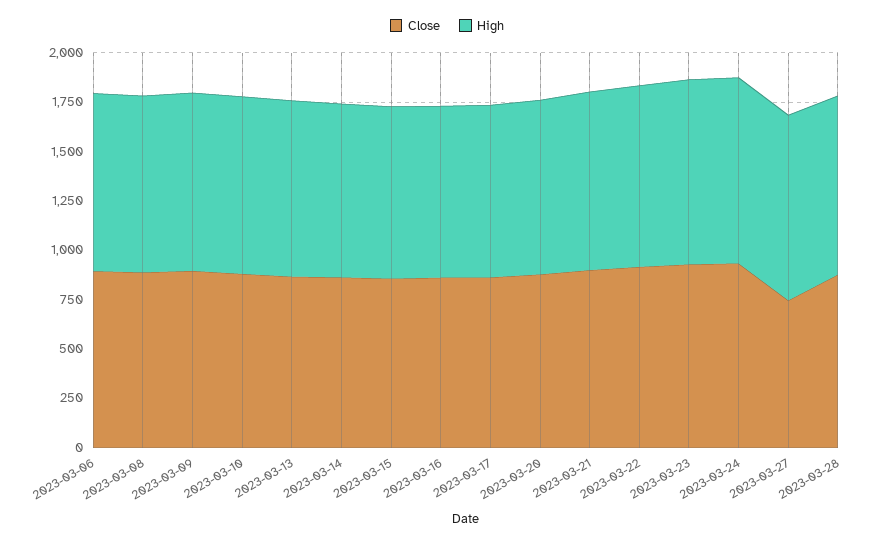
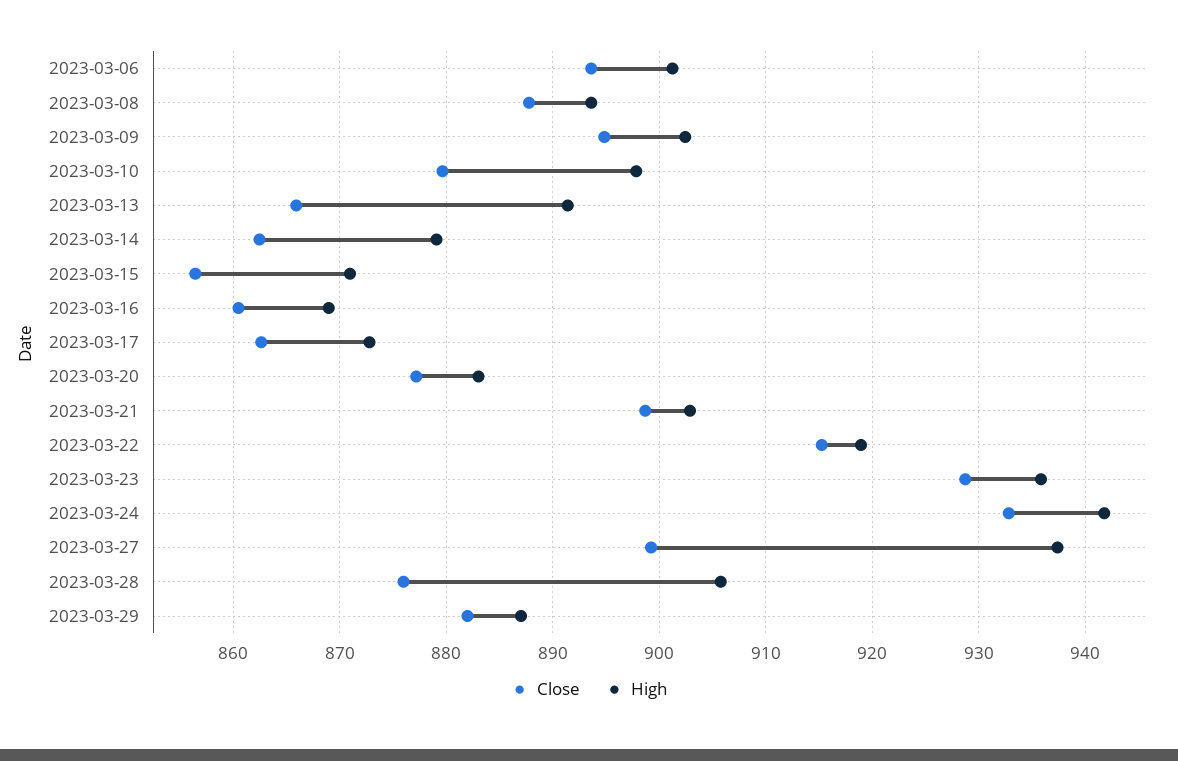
Close, 2023-03-27: 750 -> 899
Close, 2023-03-29: none -> 882
High, 2023-03-29: none -> 887

